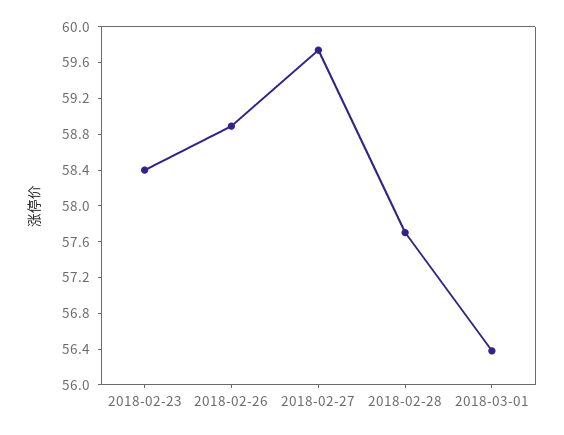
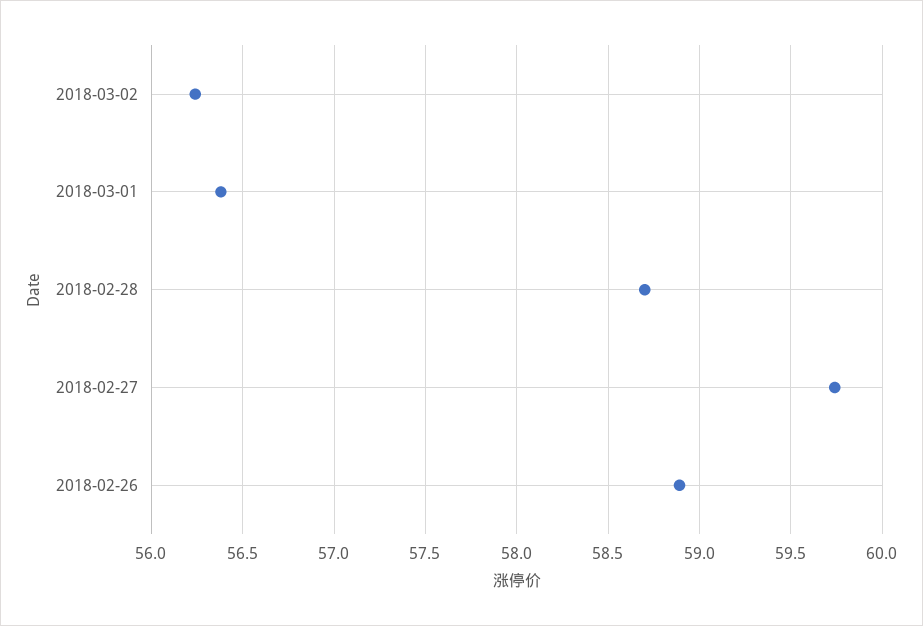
2018-02-23: 58.4 -> none
2018-02-28: 57.7 -> 58.7
2018-03-02: none -> 56.25

